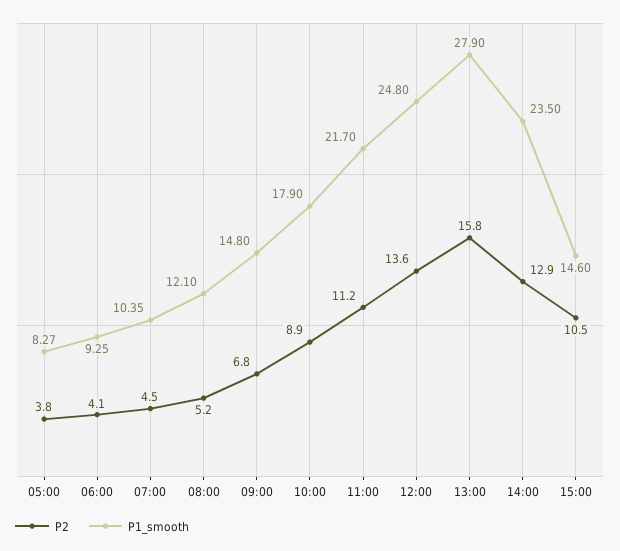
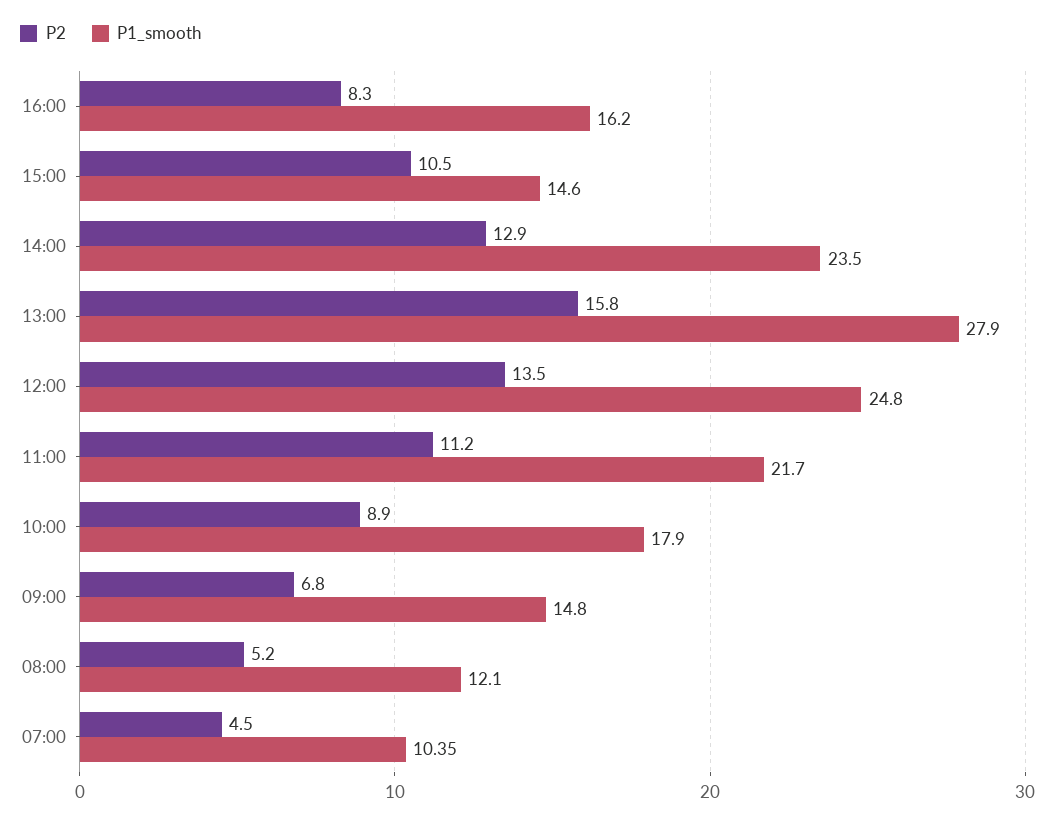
P2, 05:00: 3.8 -> none
P1_smooth, 05:00: 8.27 -> none
P2, 06:00: 4.1 -> none
P1_smooth, 06:00: 9.25 -> none
P2, 12:00: 13.6 -> 13.5
P2, 16:00: none -> 8.3
P1_smooth, 16:00: none -> 16.2

